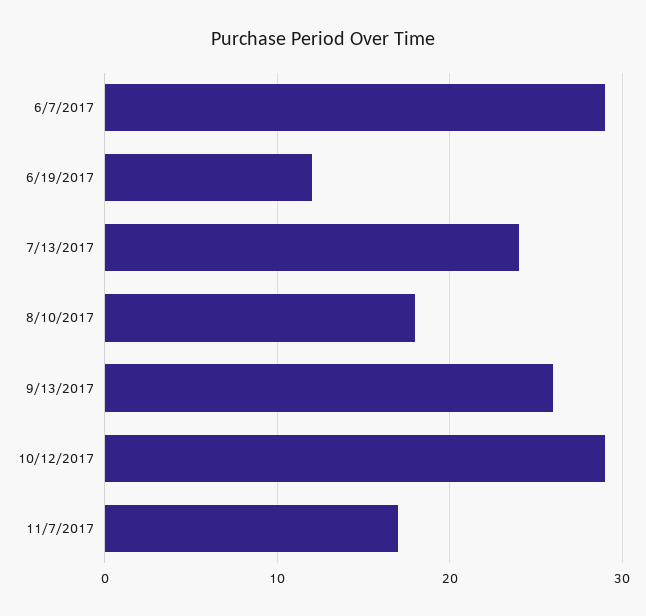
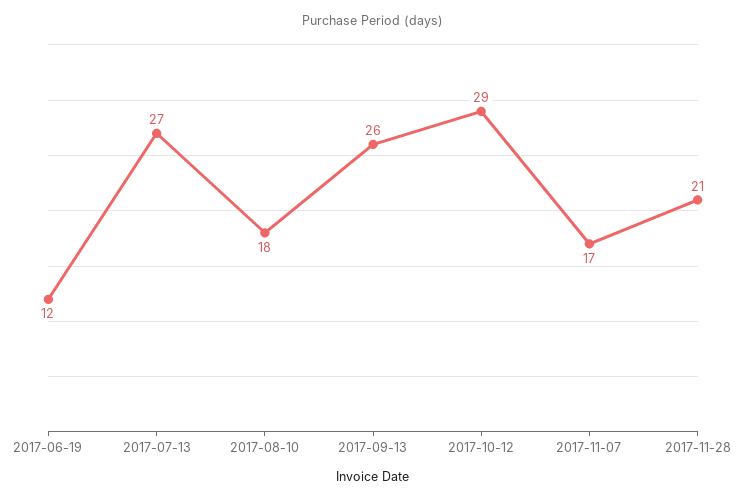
6/7/2017: 29 -> none
7/13/2017: 24 -> 27
2017-11-28: none -> 21

